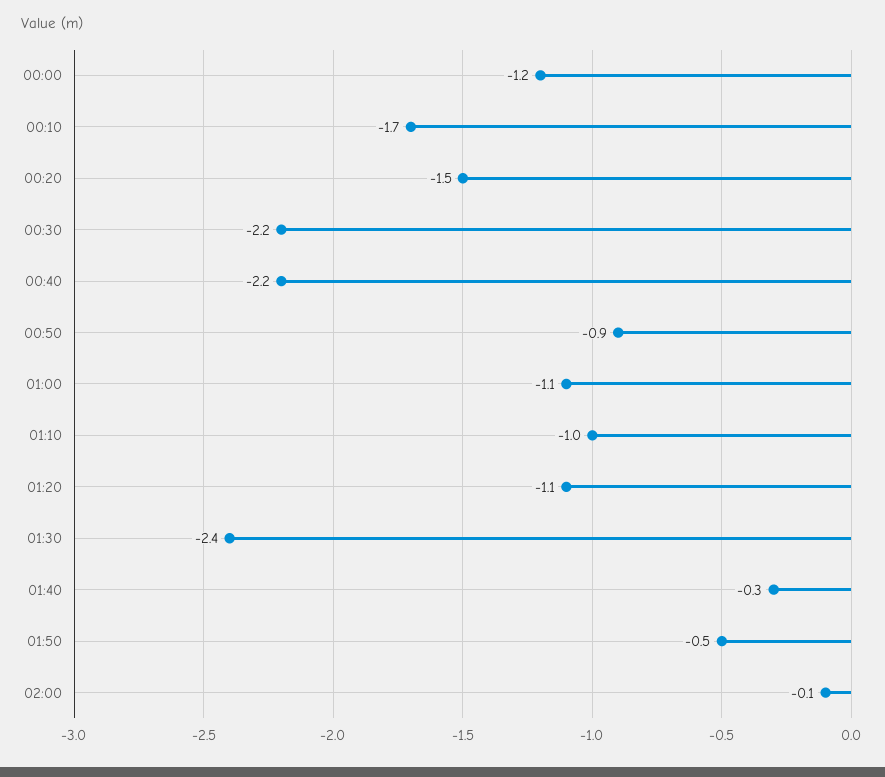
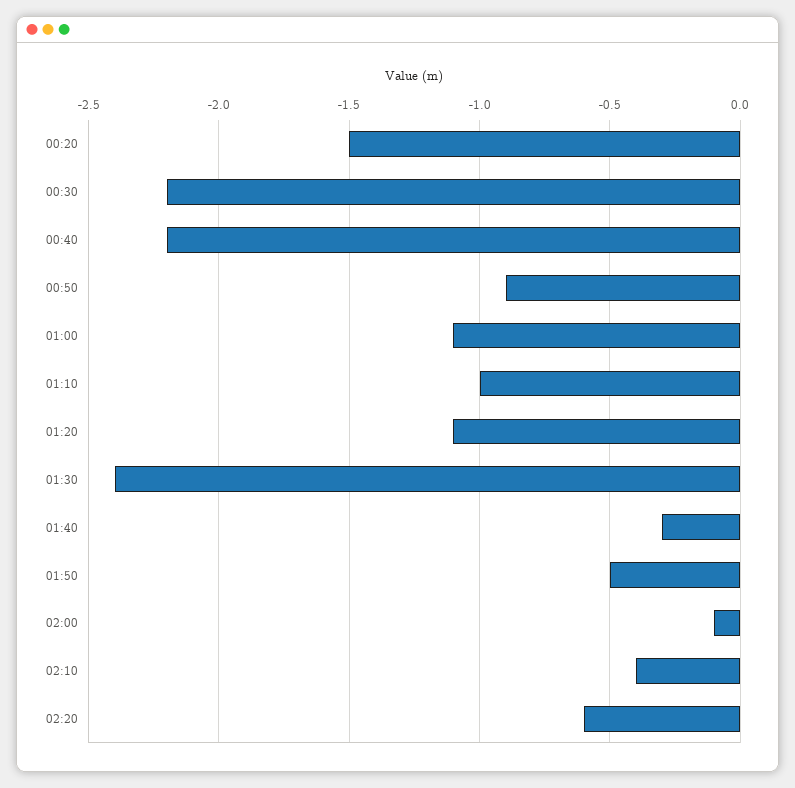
00:00: -1.2 -> none
00:10: -1.7 -> none
02:10: none -> -0.4
02:20: none -> -0.6

